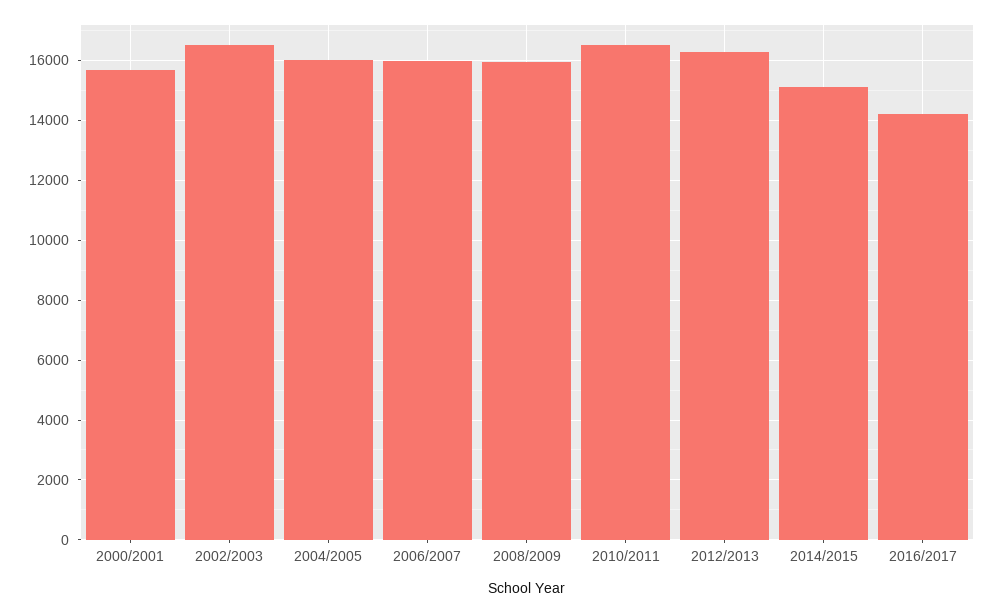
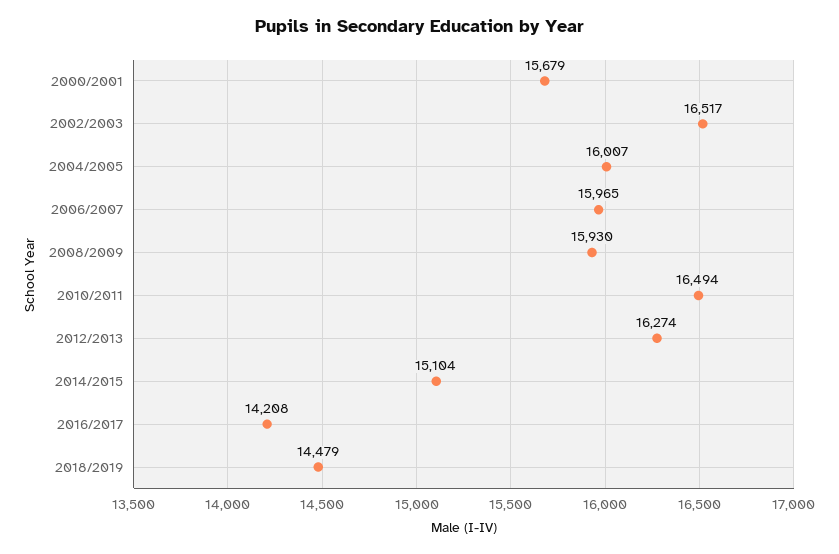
2018/2019: none -> 14479

